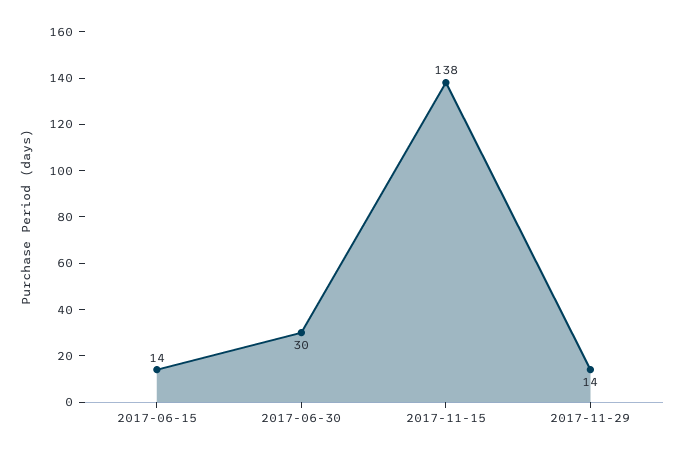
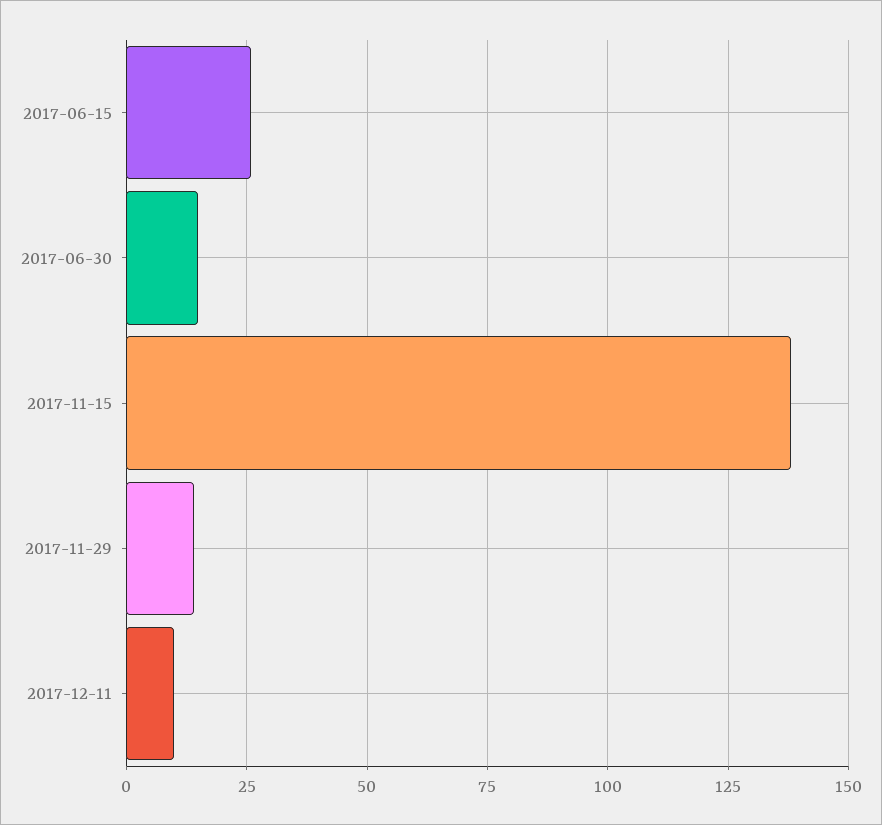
2017-06-15: 14 -> 25
2017-06-30: 30 -> 15
2017-12-11: none -> 10

